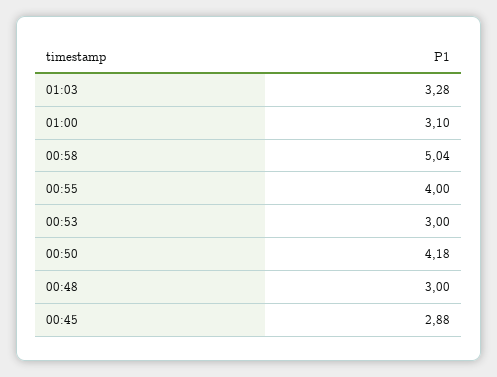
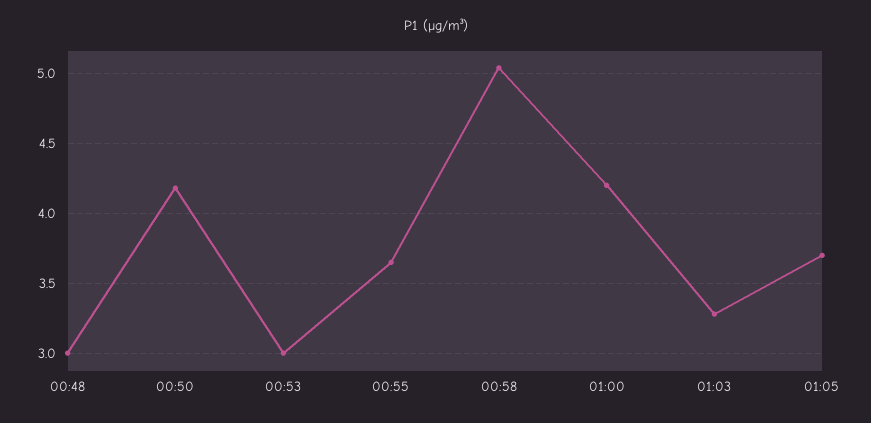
01:00: 3.1 -> 4.2
00:55: 4 -> 3.65
00:45: 2.88 -> none
01:05: none -> 3.7

